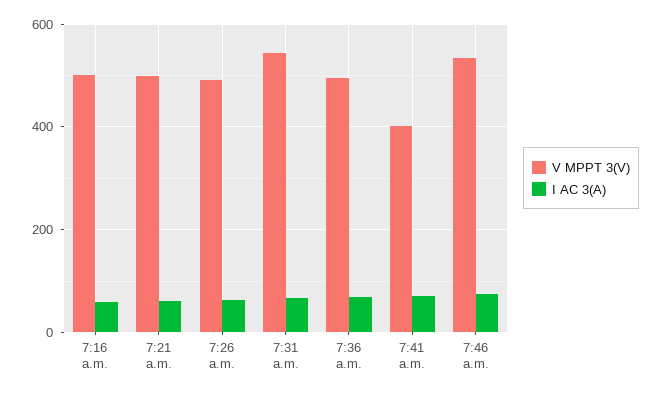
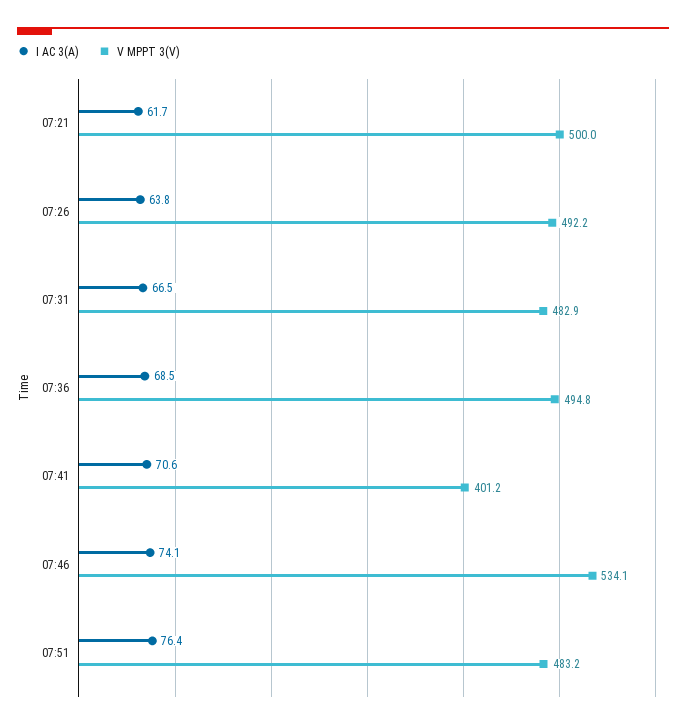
V MPPT 3(V), 7:16 a.m.: 500 -> none
I AC 3(A), 7:16 a.m.: 60 -> none
V MPPT 3(V), 7:31 a.m.: 540 -> 482.9
I AC 3(A), 07:51: none -> 76.4
V MPPT 3(V), 07:51: none -> 483.2

